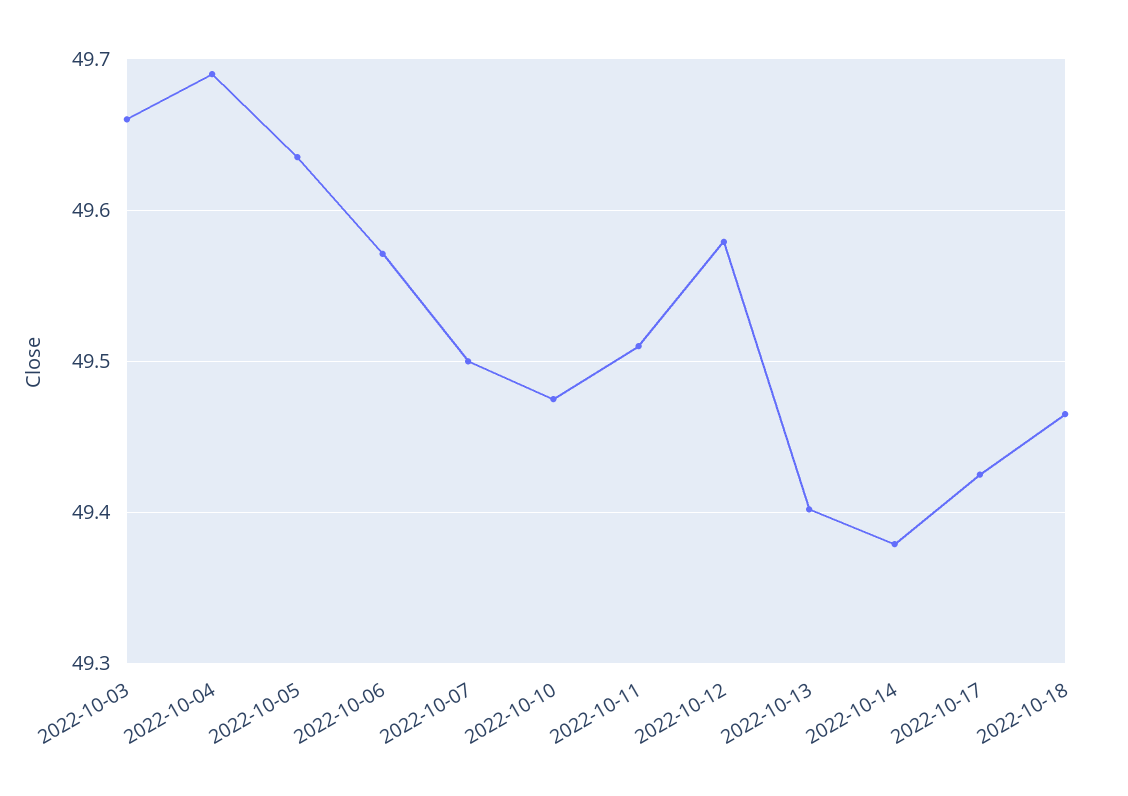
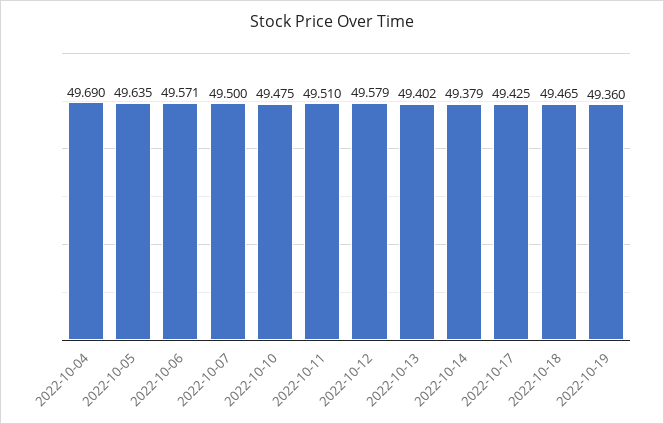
2022-10-03: 49.66 -> none
2022-10-19: none -> 49.36

